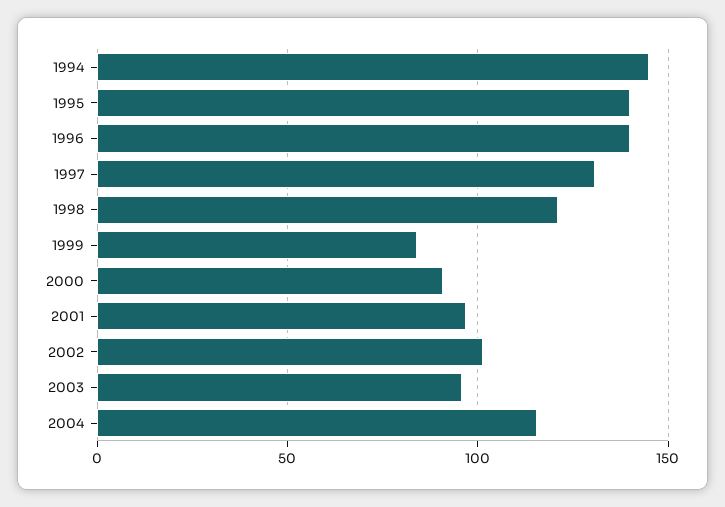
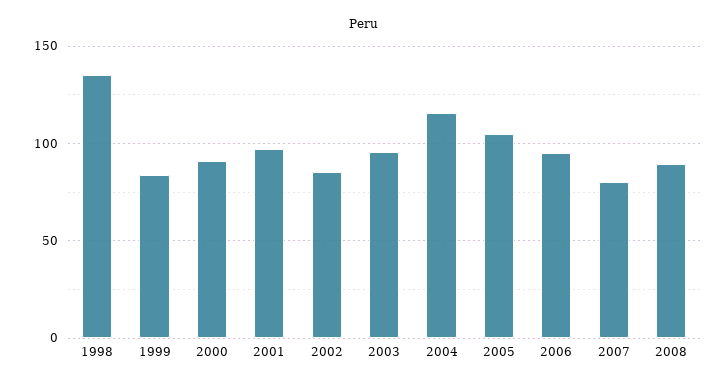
1994: 145 -> none
1995: 140 -> none
1996: 140 -> none
1997: 130 -> none
1998: 120 -> 135
2002: 100 -> 85
2005: none -> 105
2006: none -> 95
2007: none -> 80
2008: none -> 90

